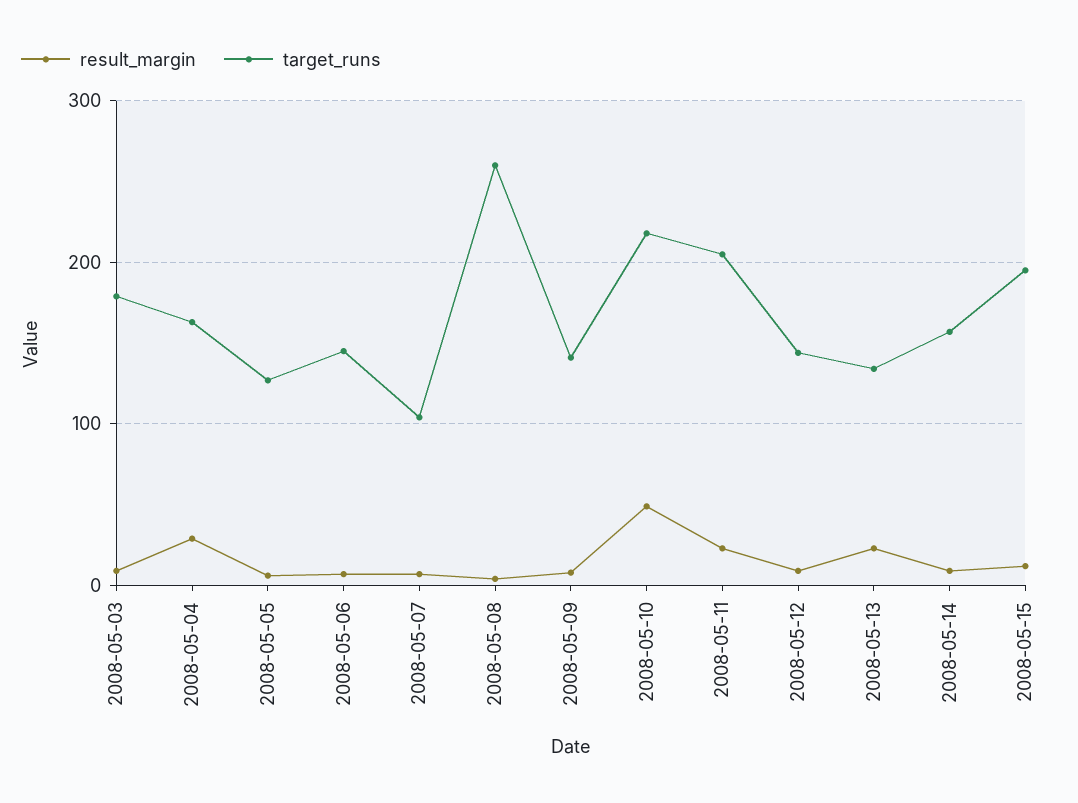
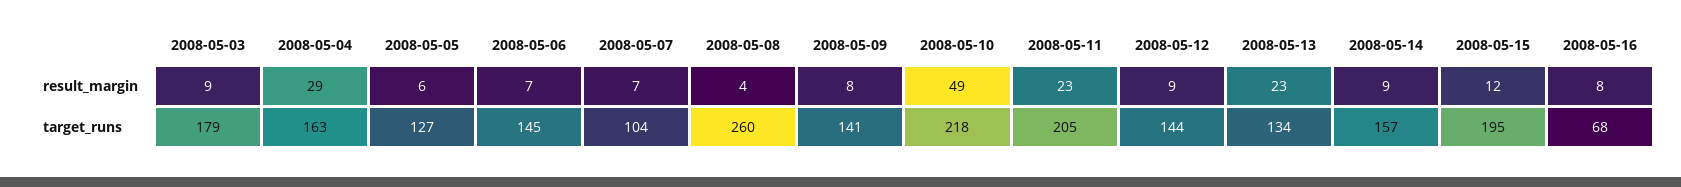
result_margin, 2008-05-16: none -> 8
target_runs, 2008-05-16: none -> 68

